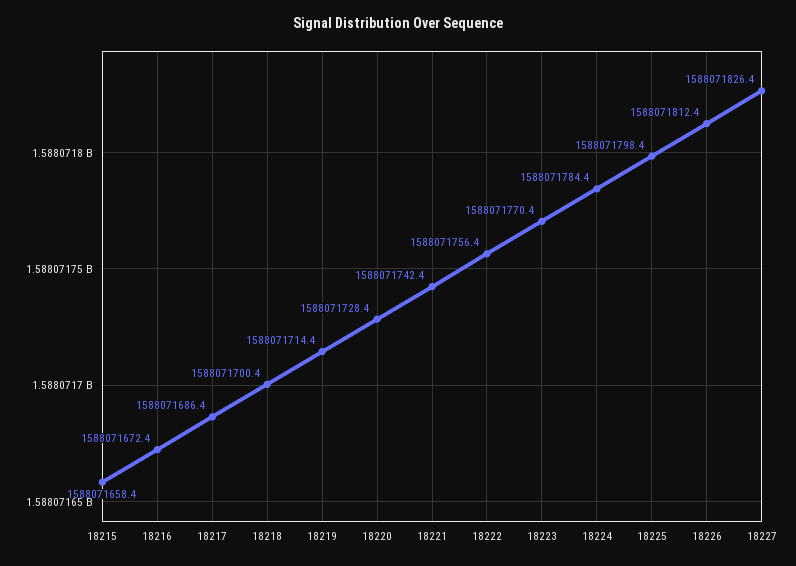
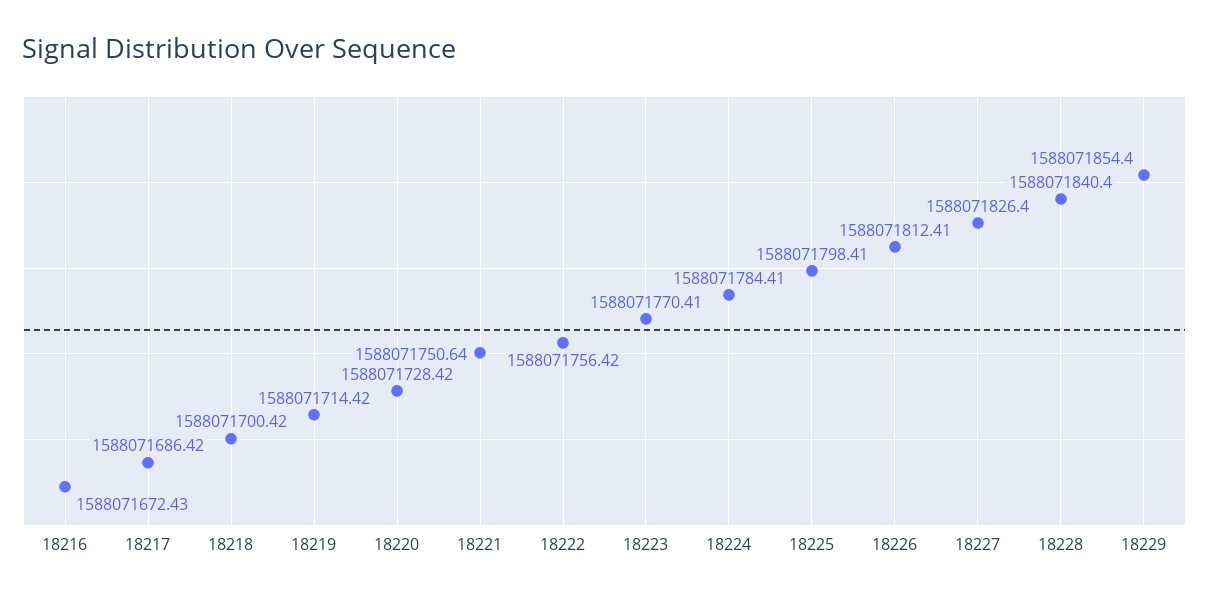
18215: 1588071658.4 -> none
18221: 1588071742.4 -> 1588071750.64
18228: none -> 1588071840.4
18229: none -> 1588071854.4

